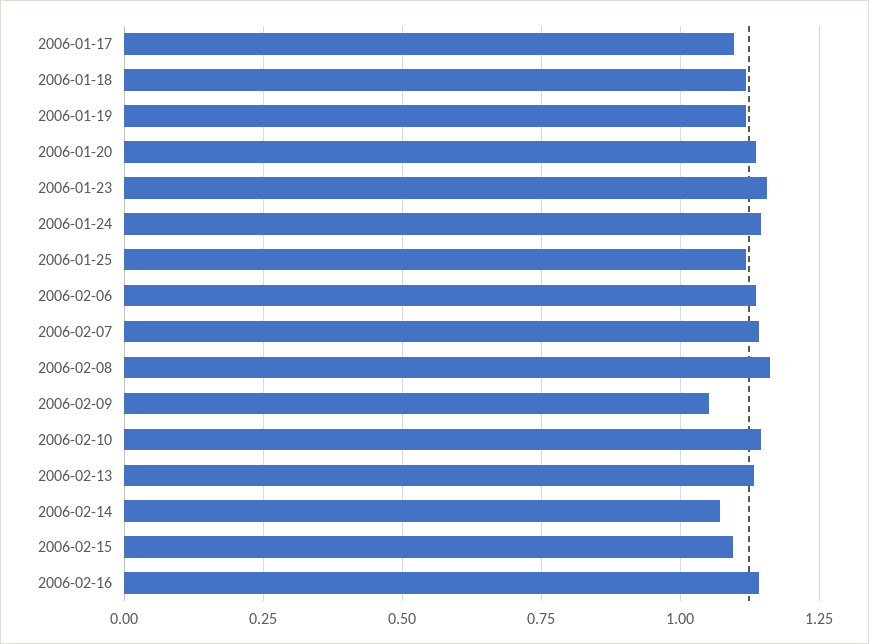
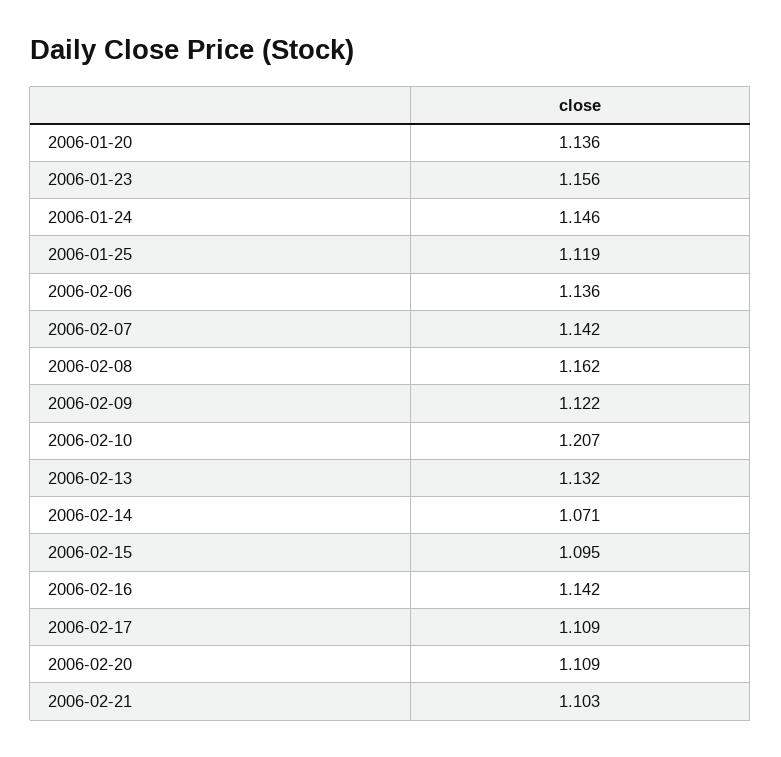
2006-01-17: 1.1 -> none
2006-01-18: 1.125 -> none
2006-01-19: 1.125 -> none
2006-02-09: 1.05 -> 1.122
2006-02-10: 1.15 -> 1.207
2006-02-17: none -> 1.109
2006-02-20: none -> 1.109
2006-02-21: none -> 1.103

